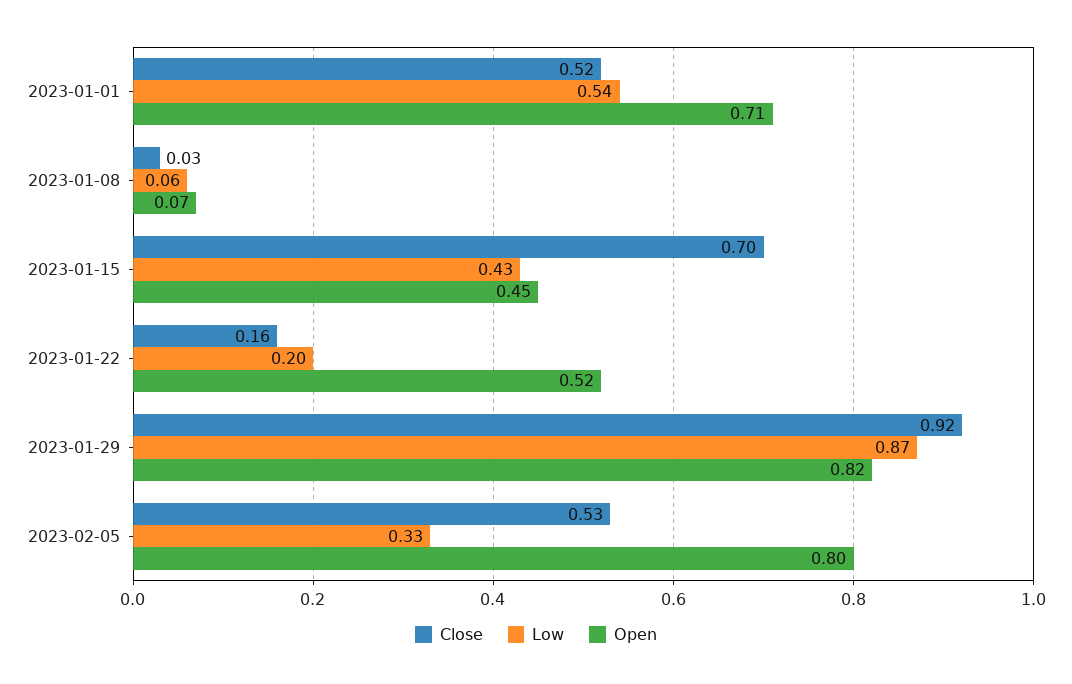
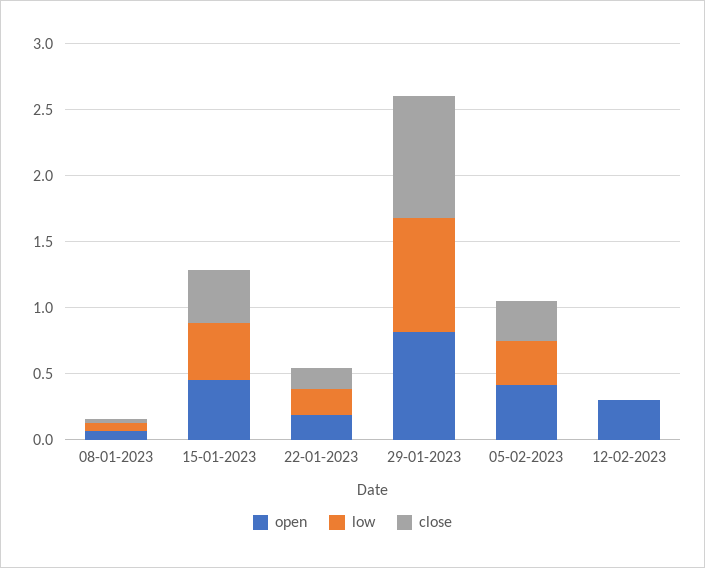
Close, 2023-01-01: 0.52 -> none
Low, 2023-01-01: 0.54 -> none
Open, 2023-01-01: 0.71 -> none
Close, 2023-01-15: 0.7 -> 0.4
Open, 2023-01-22: 0.52 -> 0.2
Close, 2023-02-05: 0.53 -> 0.3
Open, 2023-02-05: 0.8 -> 0.4
Open, 12-02-2023: none -> 0.3
Low, 12-02-2023: none -> 0
Close, 12-02-2023: none -> 0

